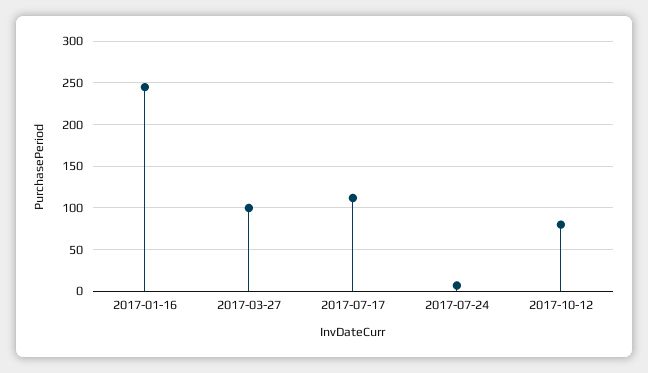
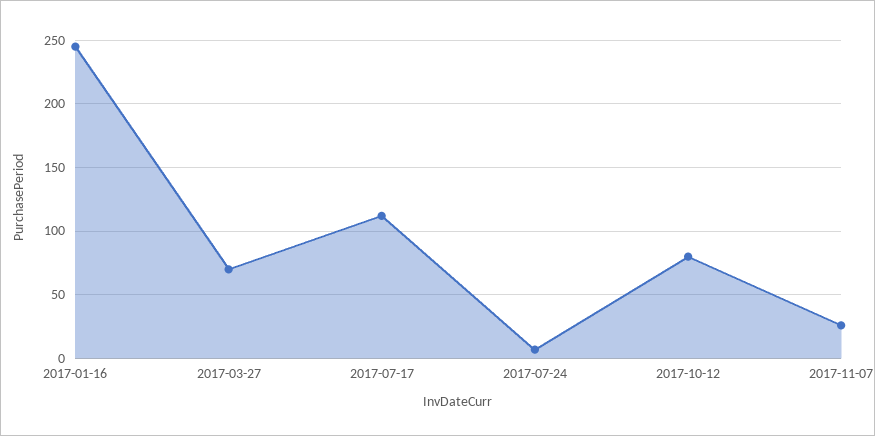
2017-03-27: 100 -> 70
2017-11-07: none -> 25

